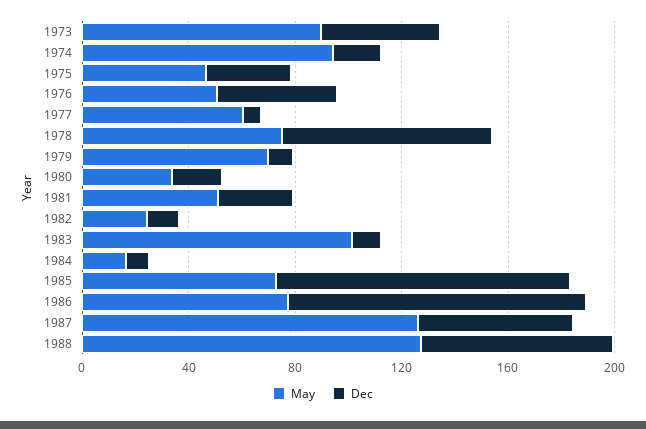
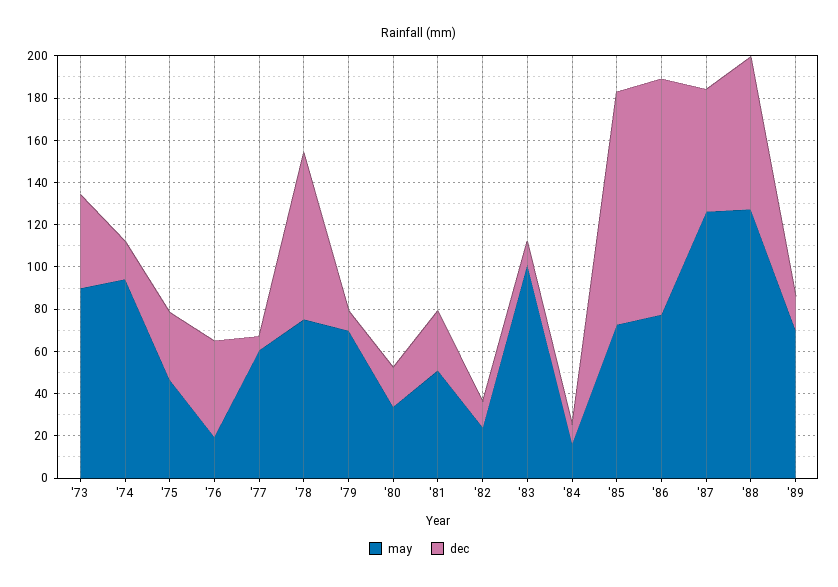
May, 1976: 50 -> 20
May, '89: none -> 70
Dec, '89: none -> 15

